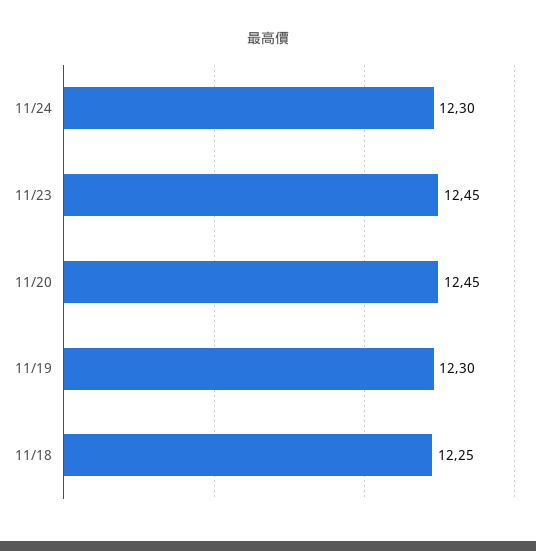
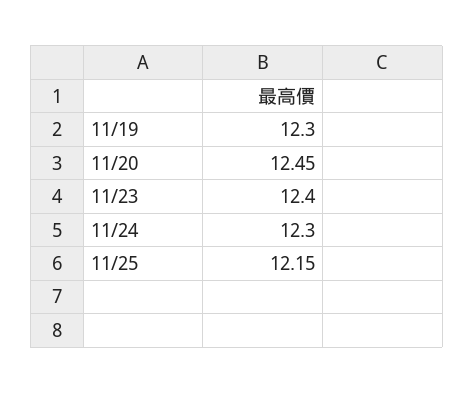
11/23: 12.45 -> 12.4
11/18: 12.25 -> none
11/25: none -> 12.15

